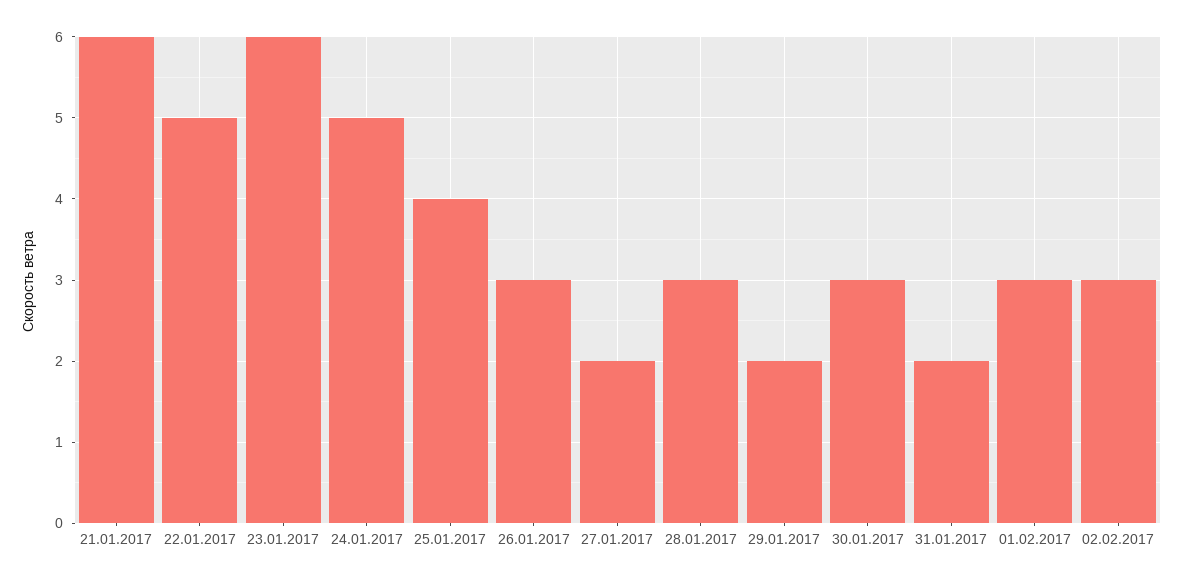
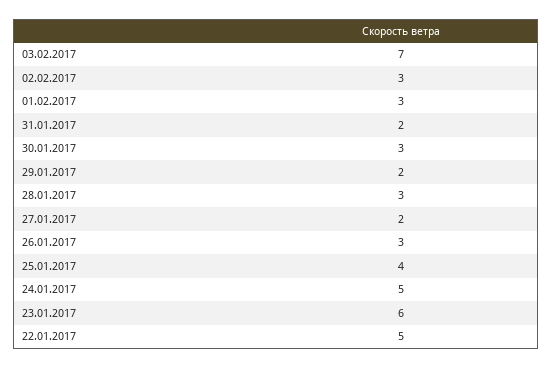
21.01.2017: 6 -> none
03.02.2017: none -> 7

